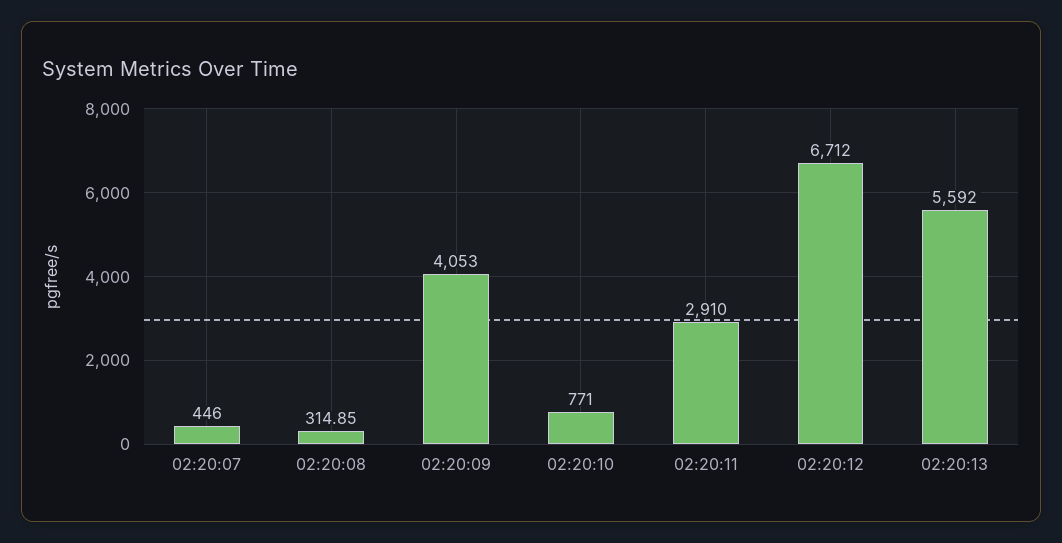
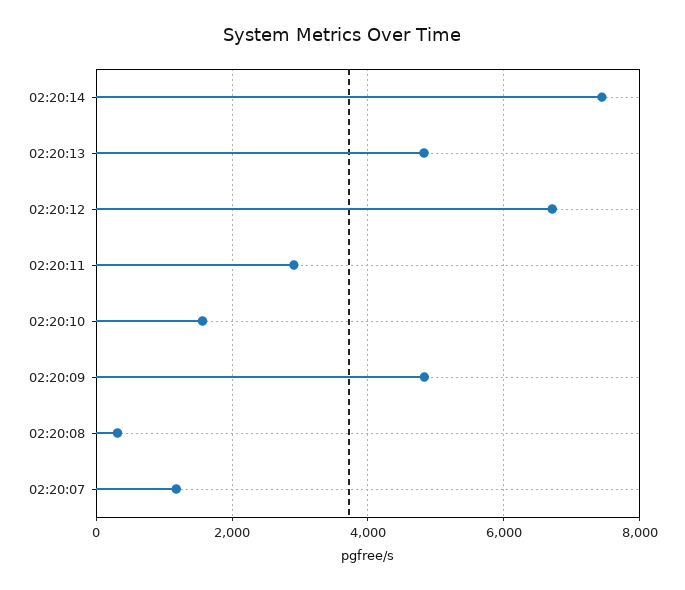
02:20:07: 446 -> 1200
02:20:09: 4053 -> 4800
02:20:10: 771 -> 1600
02:20:13: 5592 -> 4800
02:20:14: none -> 7400

